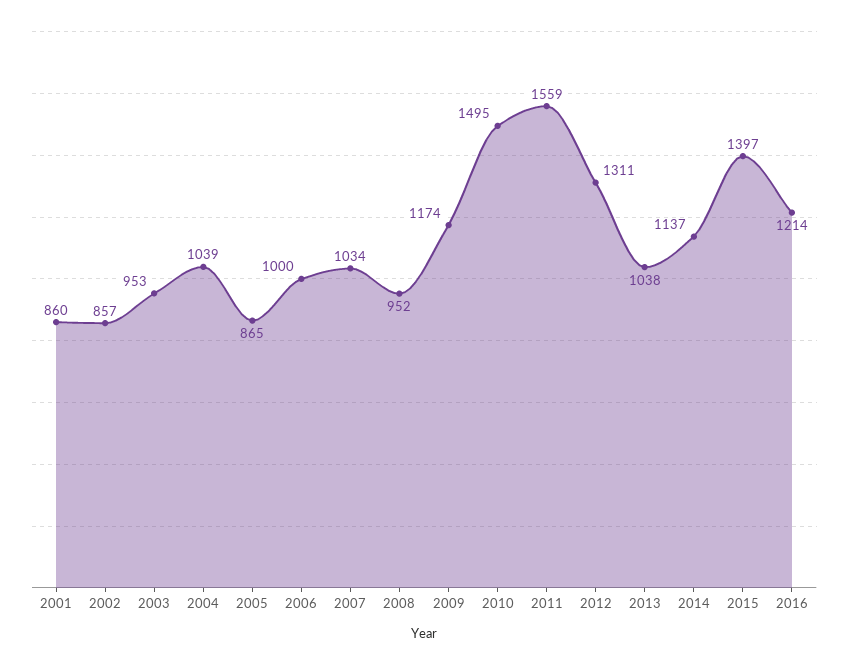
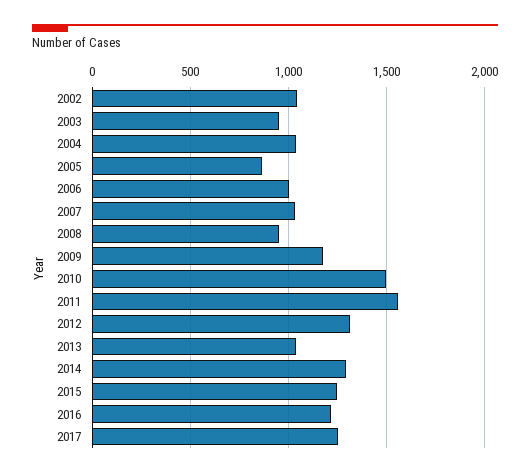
2001: 860 -> none
2002: 857 -> 1050
2014: 1137 -> 1300
2015: 1397 -> 1250
2017: none -> 1250

